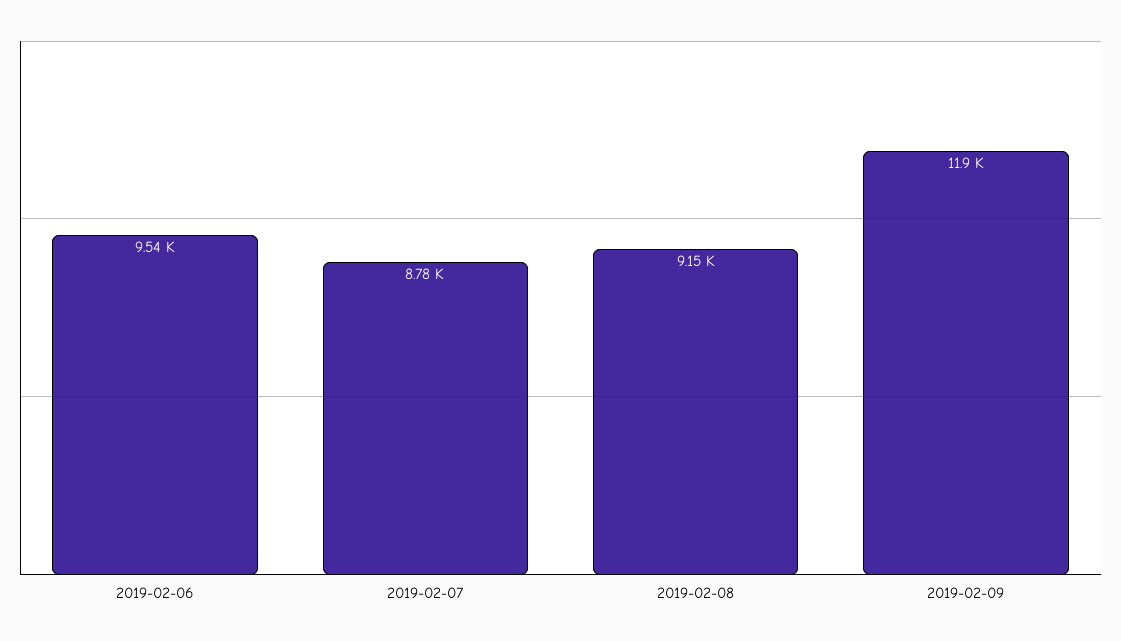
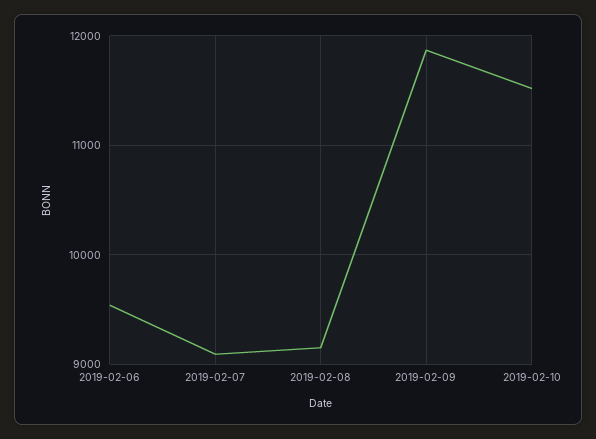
2019-02-07: 8780 -> 9100
2019-02-10: none -> 11500

